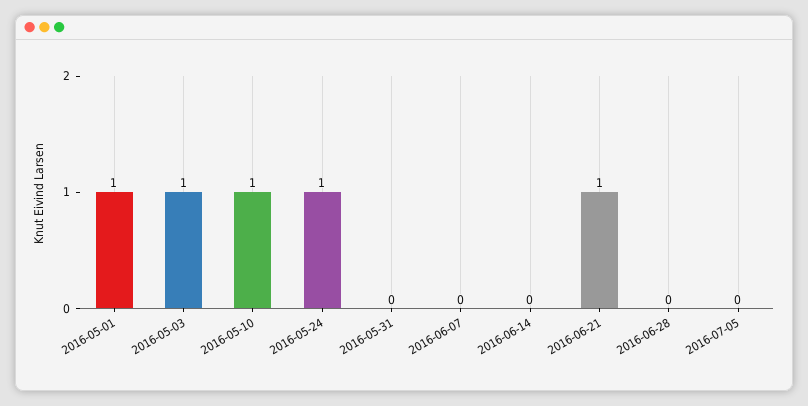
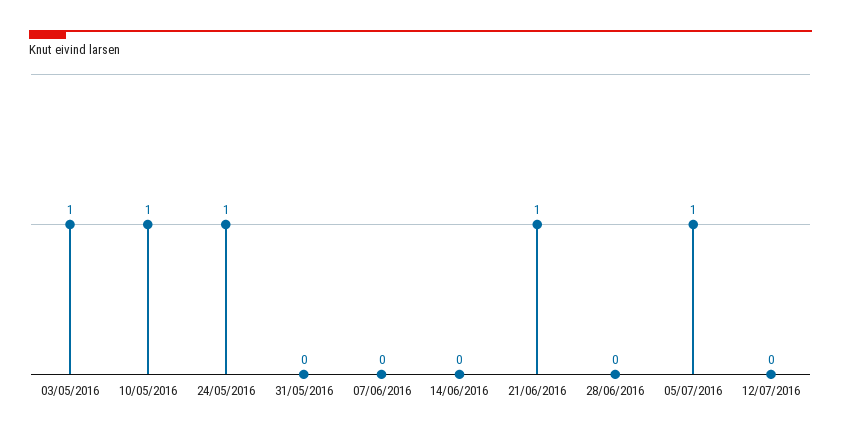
2016-05-01: 1 -> none
2016-07-05: 0 -> 1
12/07/2016: none -> 0

